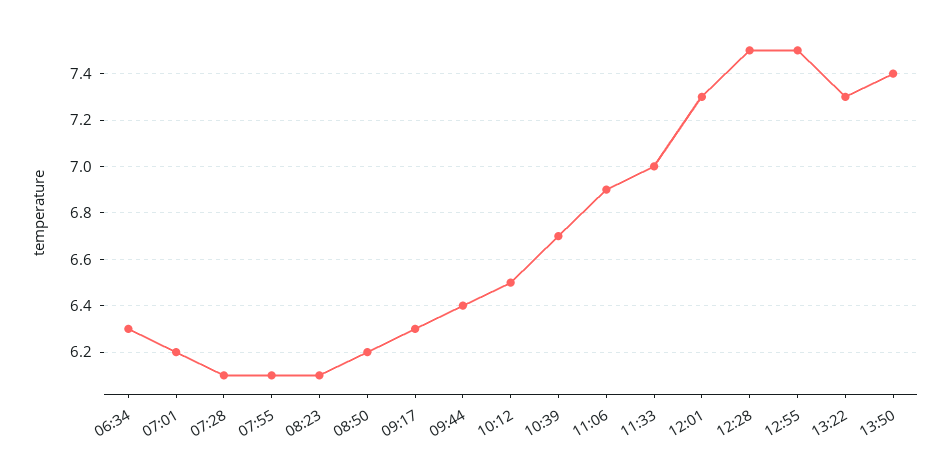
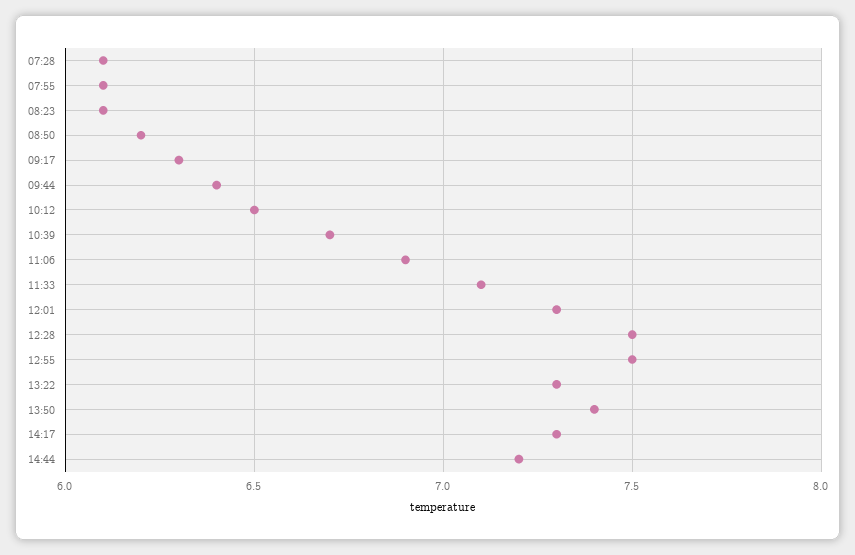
06:34: 6.3 -> none
07:01: 6.2 -> none
11:33: 7 -> 7.1
14:17: none -> 7.3
14:44: none -> 7.2

